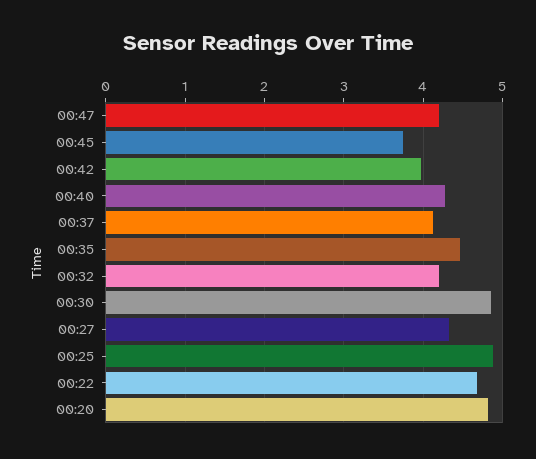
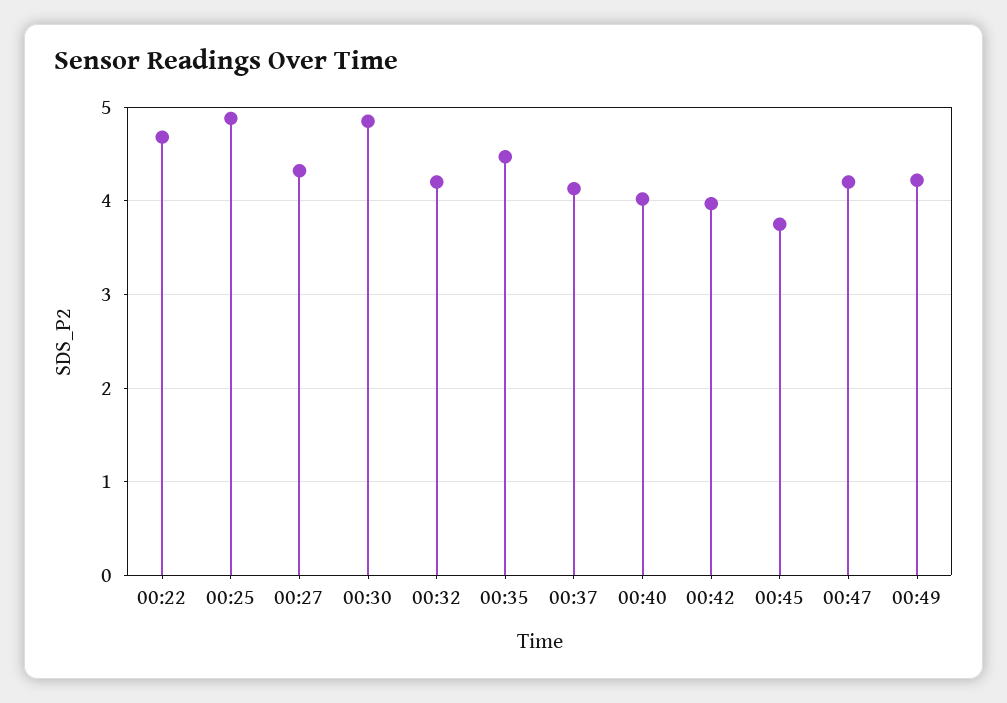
00:40: 4.3 -> 4
00:20: 4.8 -> none
00:49: none -> 4.2

